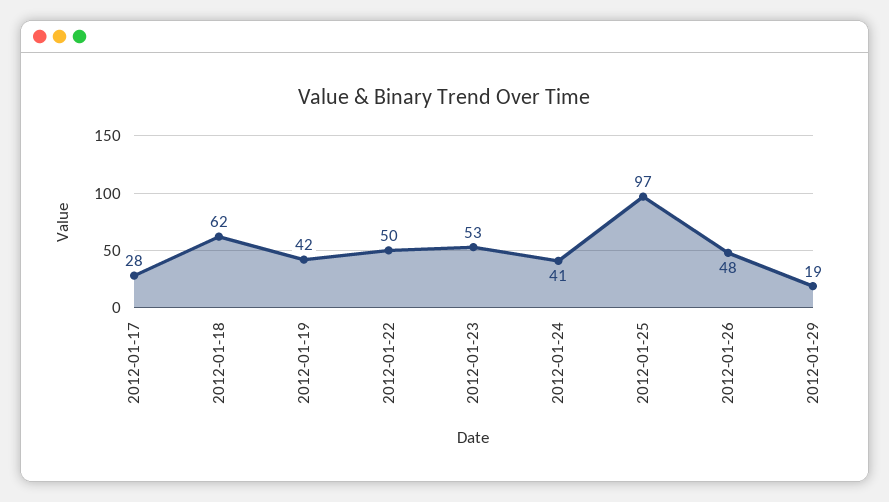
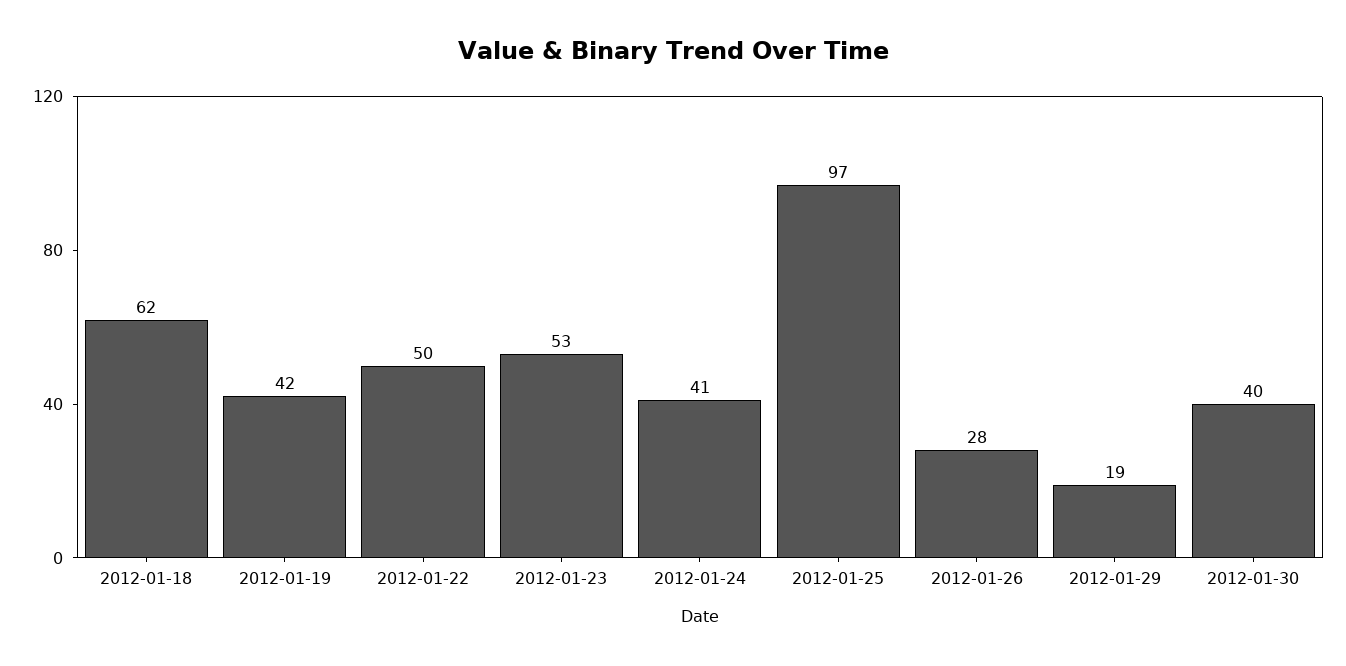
2012-01-17: 28 -> none
2012-01-26: 48 -> 28
2012-01-30: none -> 40

